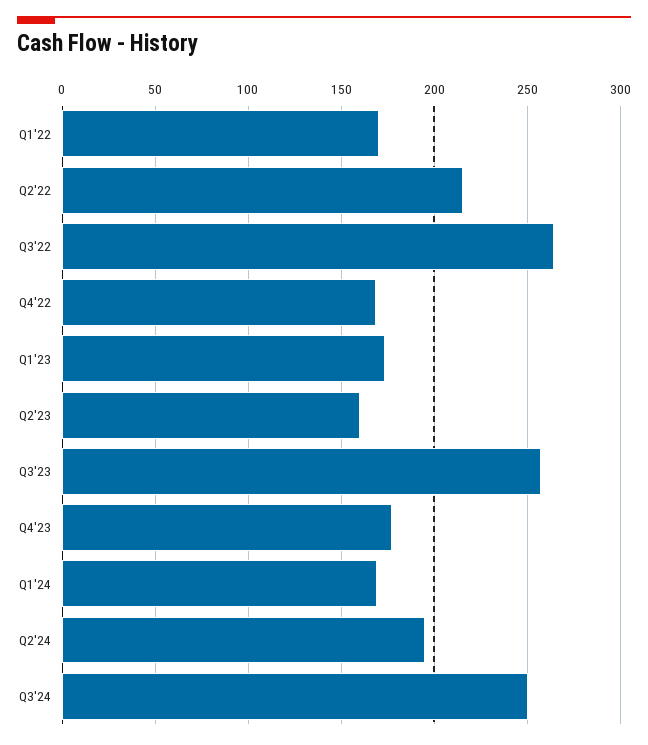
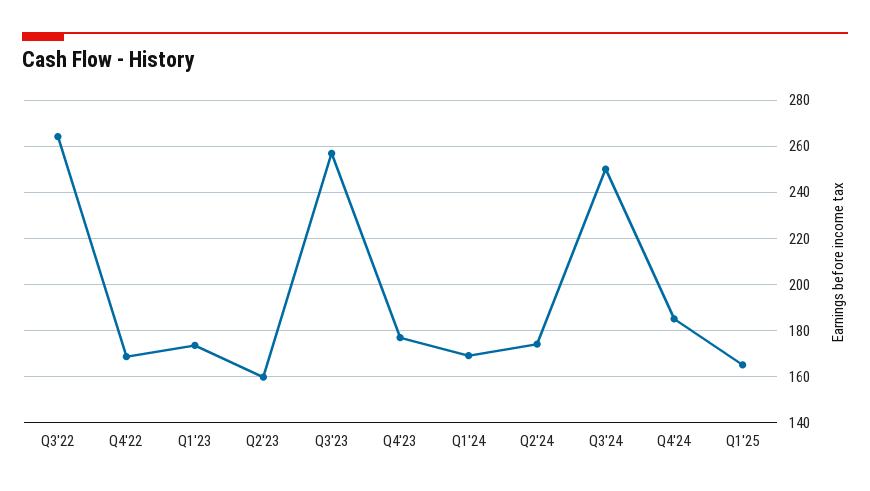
Q1'22: 170 -> none
Q2'22: 215 -> none
Q2'24: 195 -> 175
Q4'24: none -> 185
Q1'25: none -> 165

